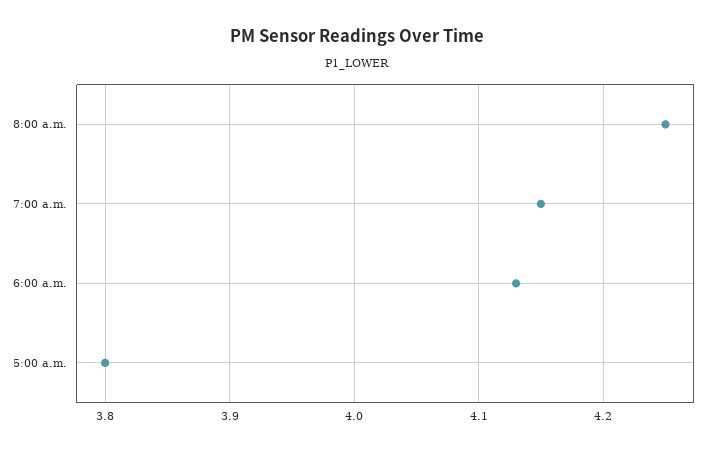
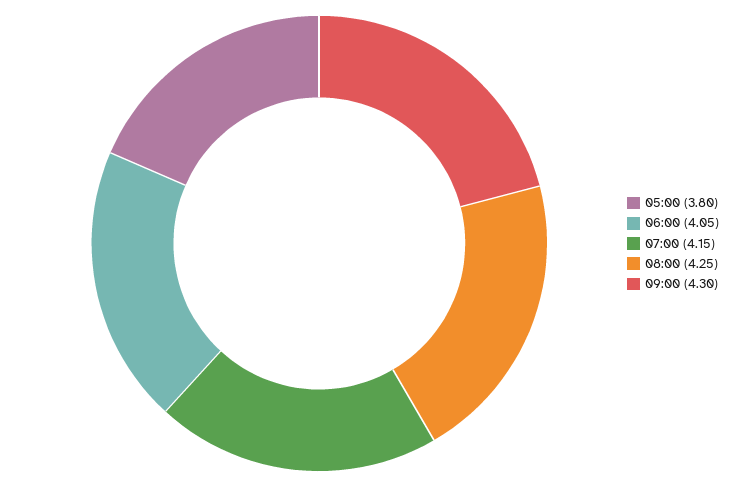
6:00 a.m.: 4.13 -> 4.05
09:00: none -> 4.3

